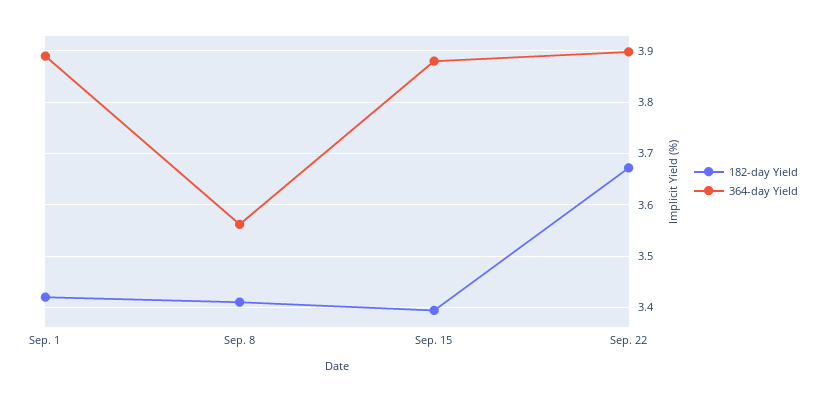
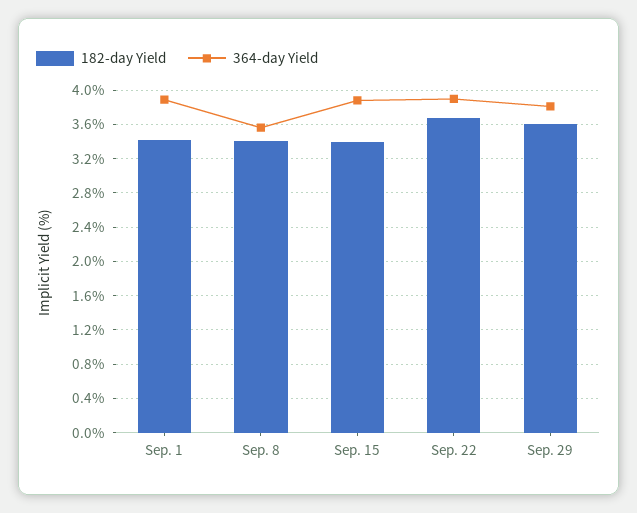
182-day Yield, Sep. 29: none -> 3.6
364-day Yield, Sep. 29: none -> 3.8

